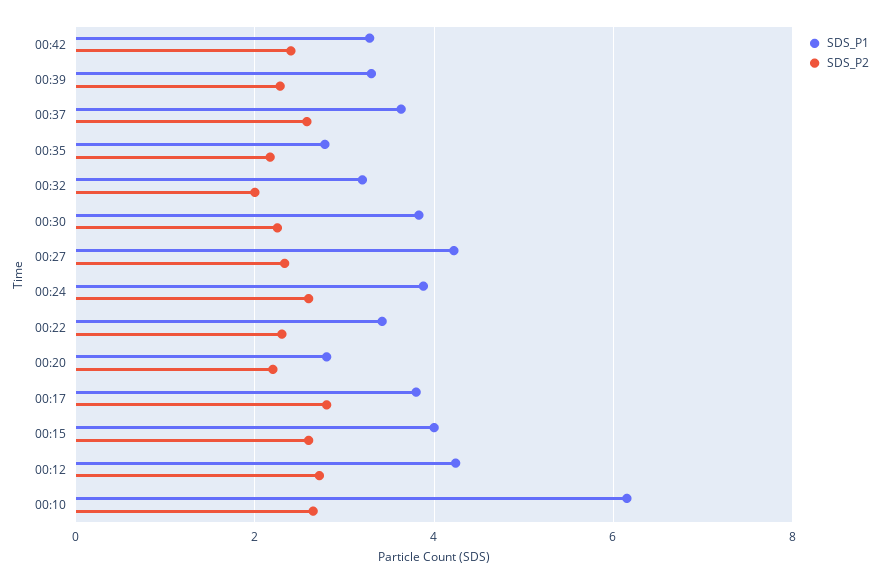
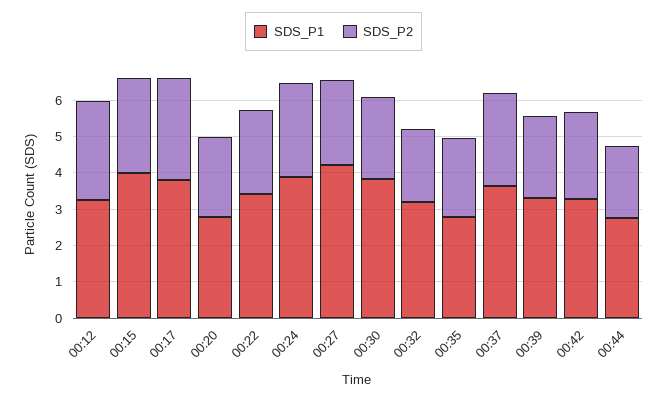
SDS_P1, 00:12: 4.2 -> 3.25
SDS_P1, 00:10: 6.2 -> none
SDS_P2, 00:10: 2.6 -> none
SDS_P1, 00:44: none -> 2.75
SDS_P2, 00:44: none -> 2

